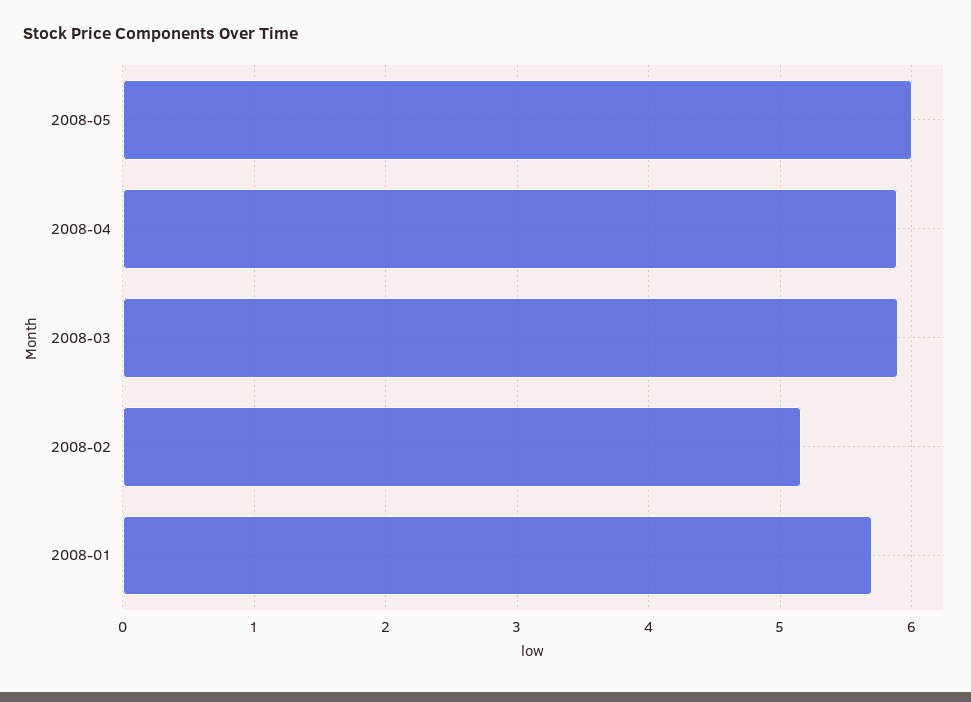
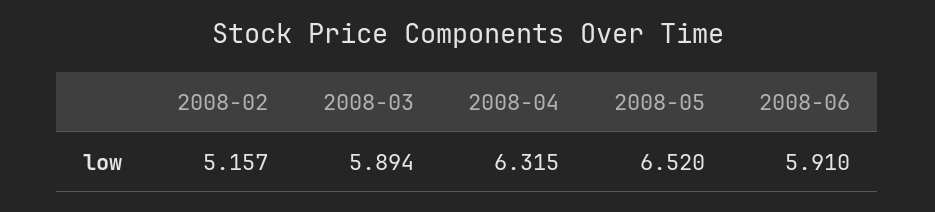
2008-05: 6 -> 6.52
2008-04: 5.9 -> 6.315
2008-01: 5.7 -> none
2008-06: none -> 5.91

